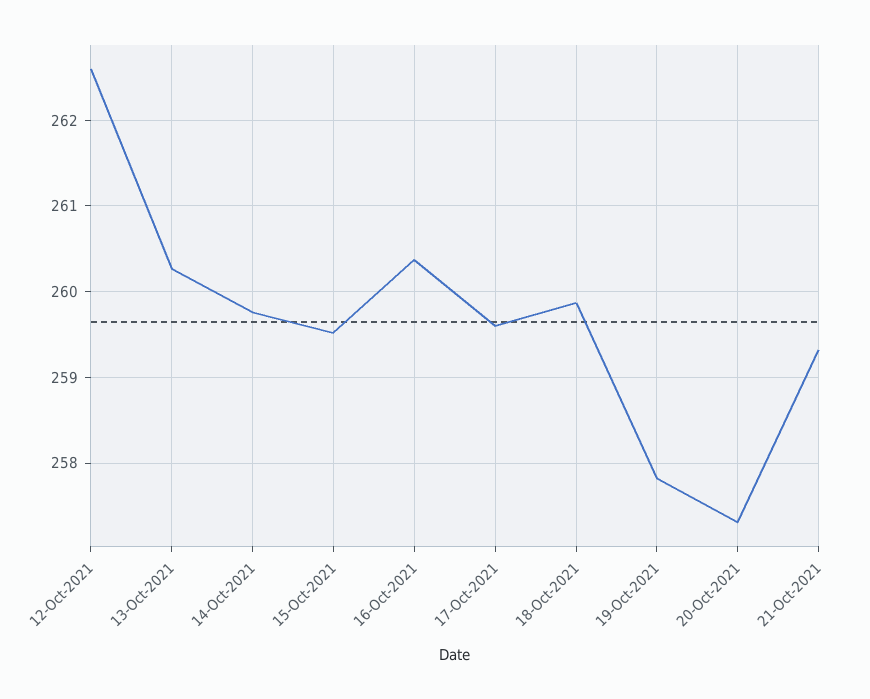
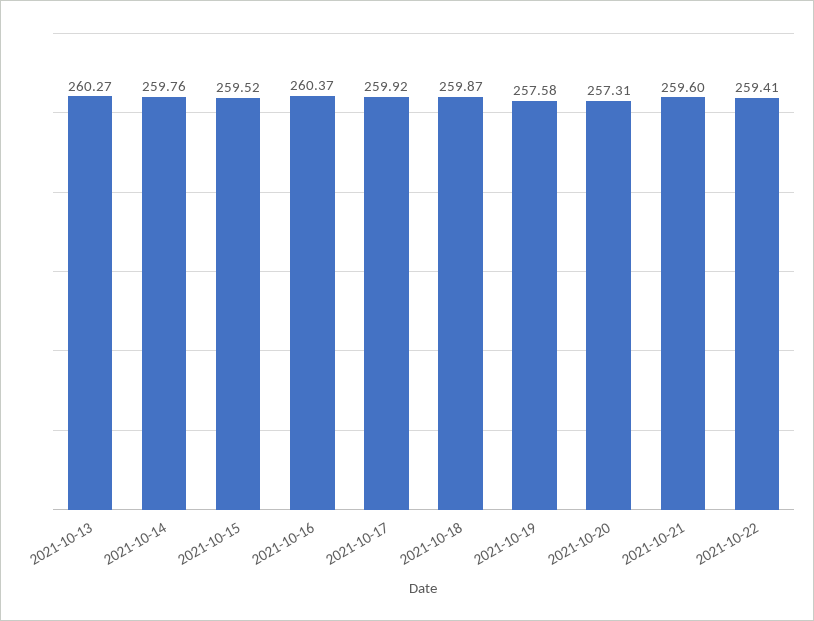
12-Oct-2021: 262.6 -> none
17-Oct-2021: 259.6 -> 259.92
19-Oct-2021: 257.8 -> 257.58
21-Oct-2021: 259.3 -> 259.6
2021-10-22: none -> 259.41

